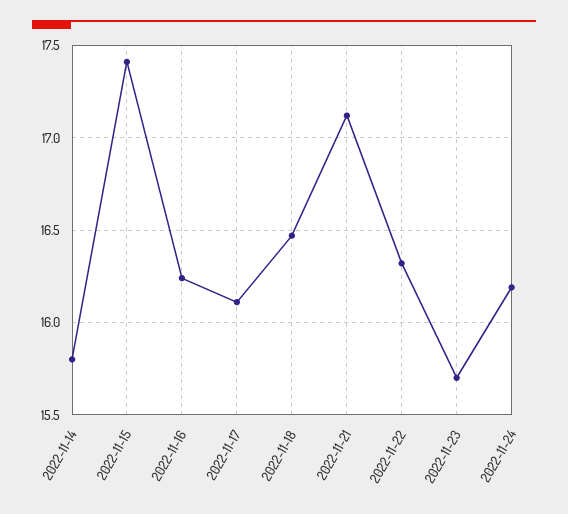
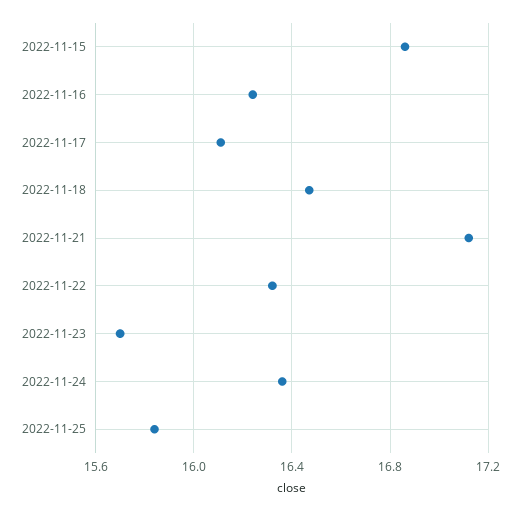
2022-11-14: 15.8 -> none
2022-11-15: 17.4 -> 16.85
2022-11-24: 16.2 -> 16.35
2022-11-25: none -> 15.85

